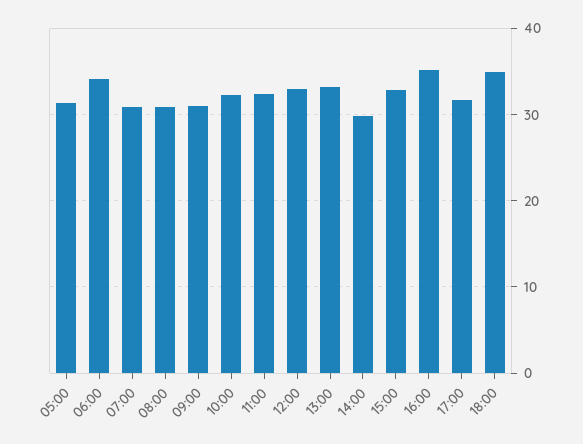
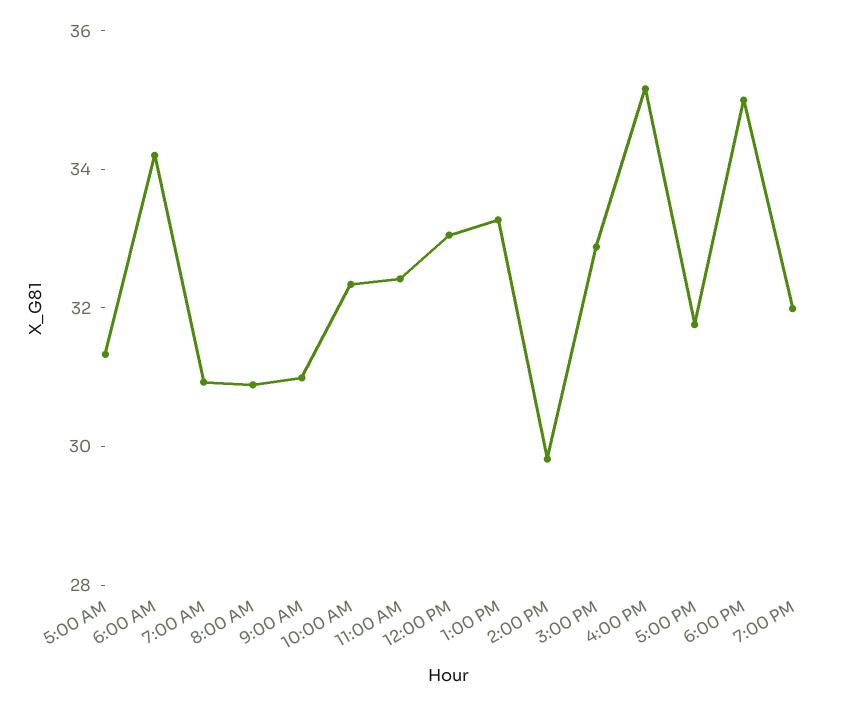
7:00 PM: none -> 32

